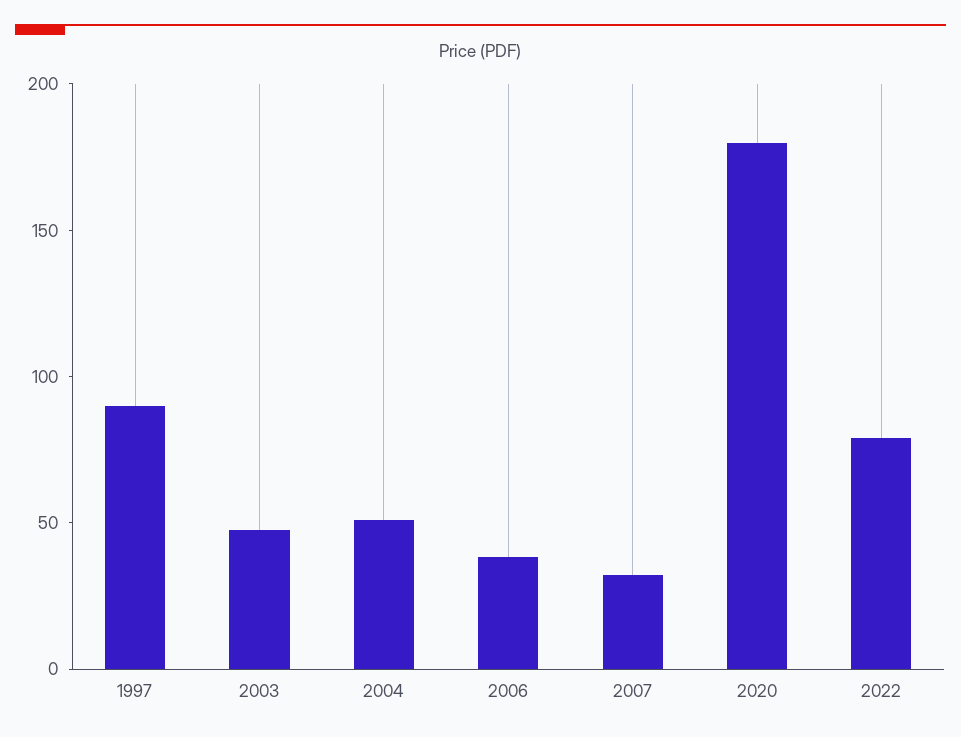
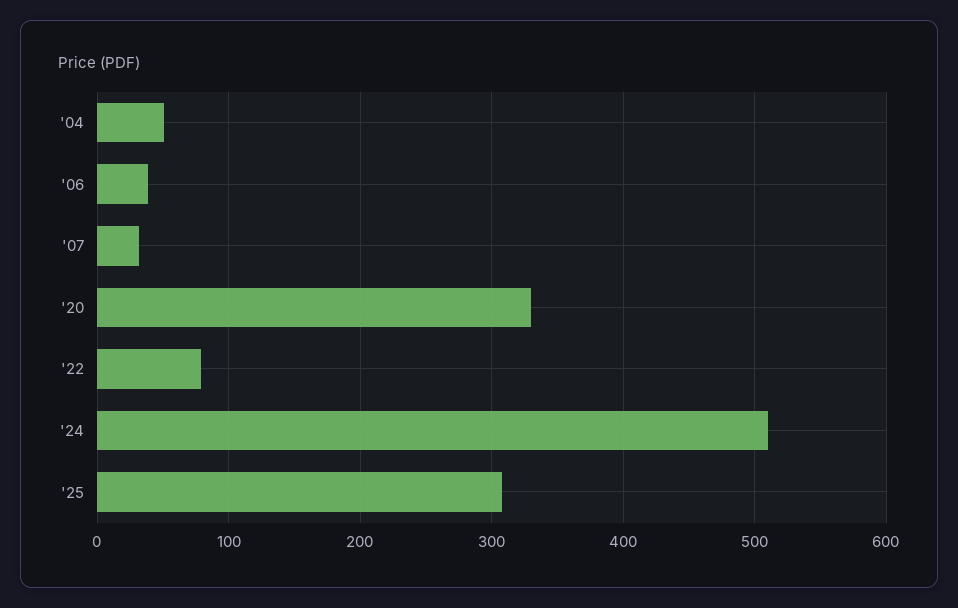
1997: 90 -> none
2003: 50 -> none
2020: 180 -> 330
'24: none -> 510
'25: none -> 310

